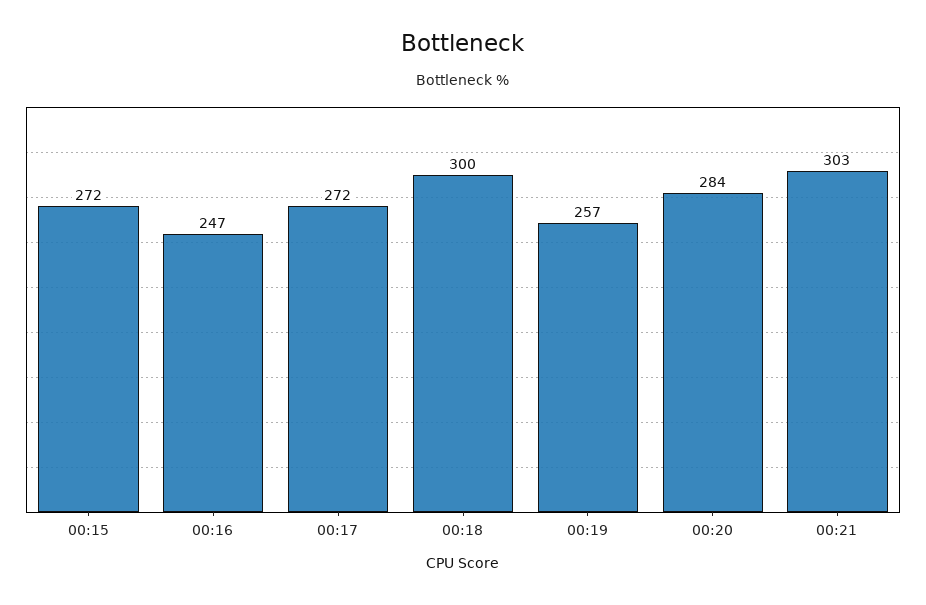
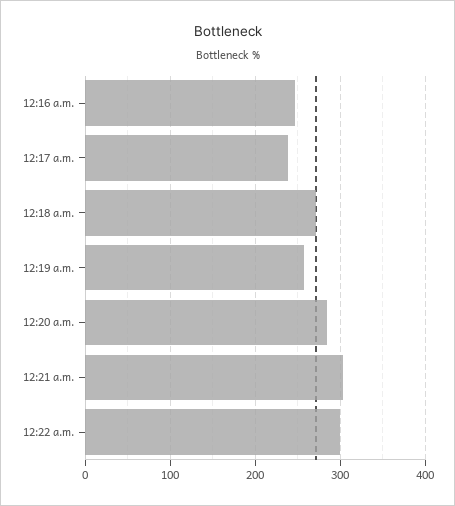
00:15: 272 -> none
00:17: 272 -> 240
00:18: 300 -> 270
12:22 a.m.: none -> 300

